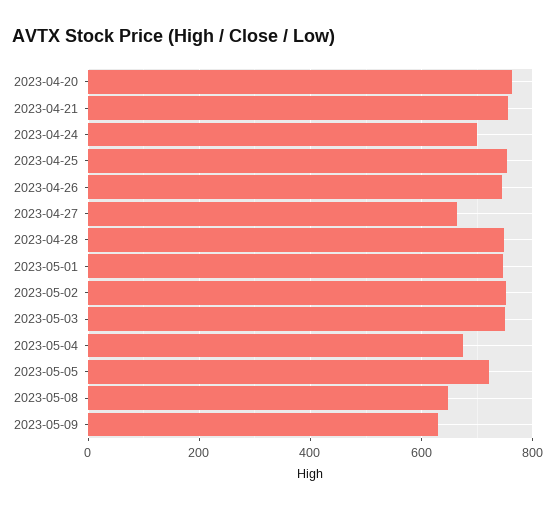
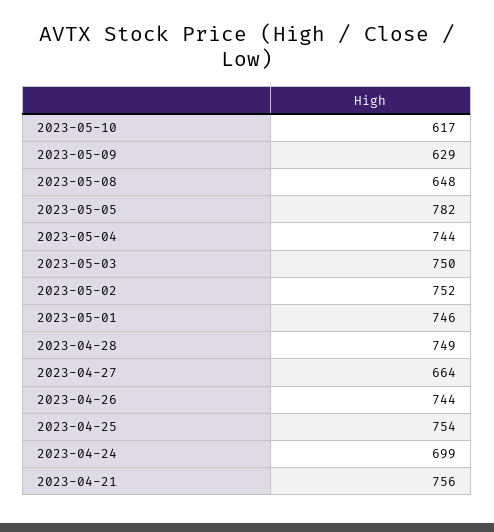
2023-04-20: 760 -> none
2023-05-04: 680 -> 744
2023-05-05: 720 -> 782
2023-05-10: none -> 617

